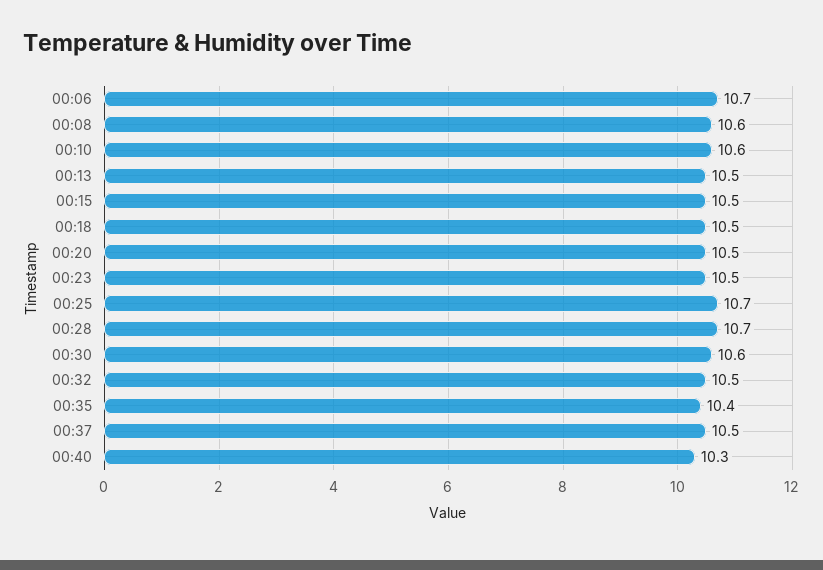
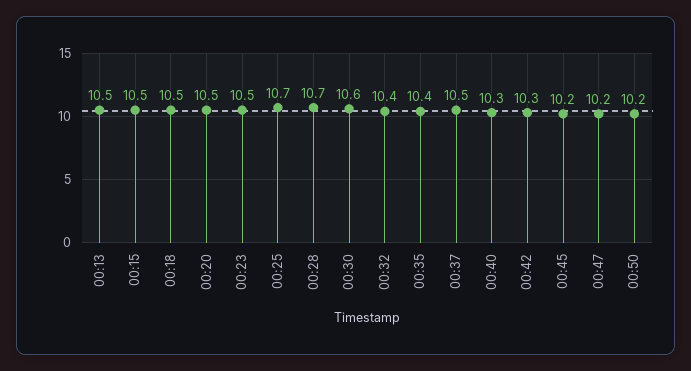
00:06: 10.7 -> none
00:08: 10.6 -> none
00:10: 10.6 -> none
00:32: 10.5 -> 10.4
00:42: none -> 10.3
00:45: none -> 10.2
00:47: none -> 10.2
00:50: none -> 10.2

